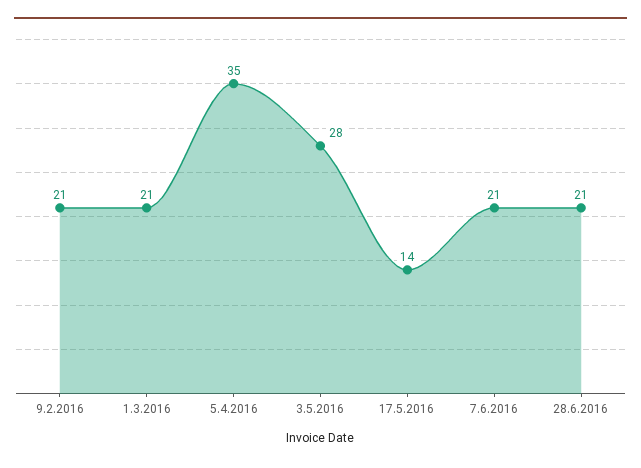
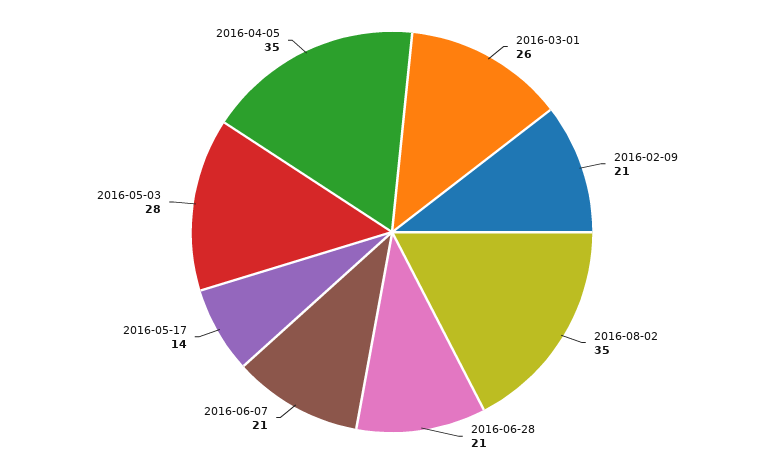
1.3.2016: 21 -> 26
2016-08-02: none -> 35

